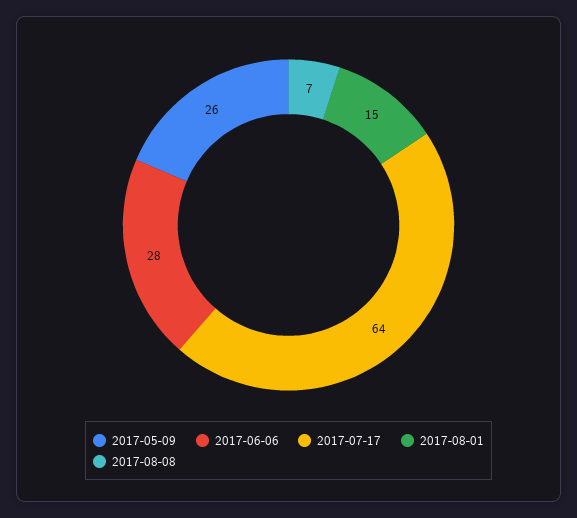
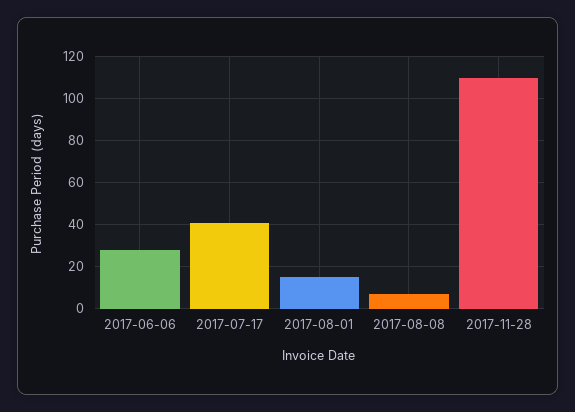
2017-05-09: 26 -> none
2017-07-17: 64 -> 40
2017-11-28: none -> 110

